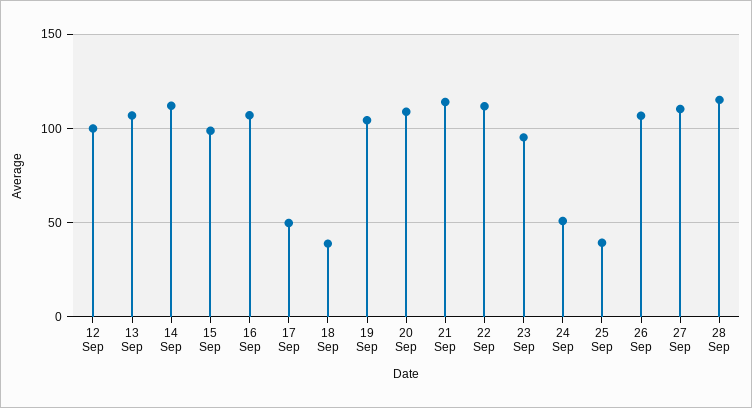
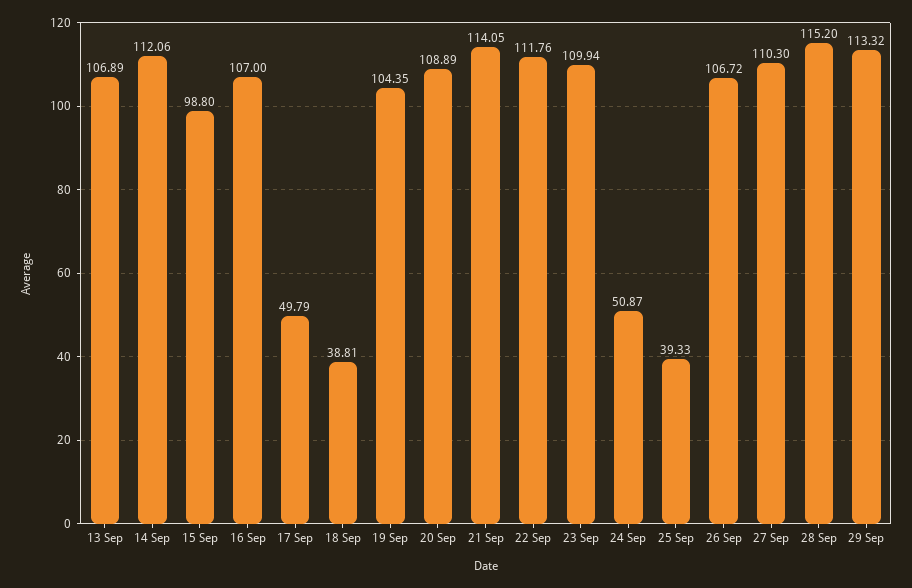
12 Sep: 100 -> none
23 Sep: 95 -> 109.94
29 Sep: none -> 113.32

